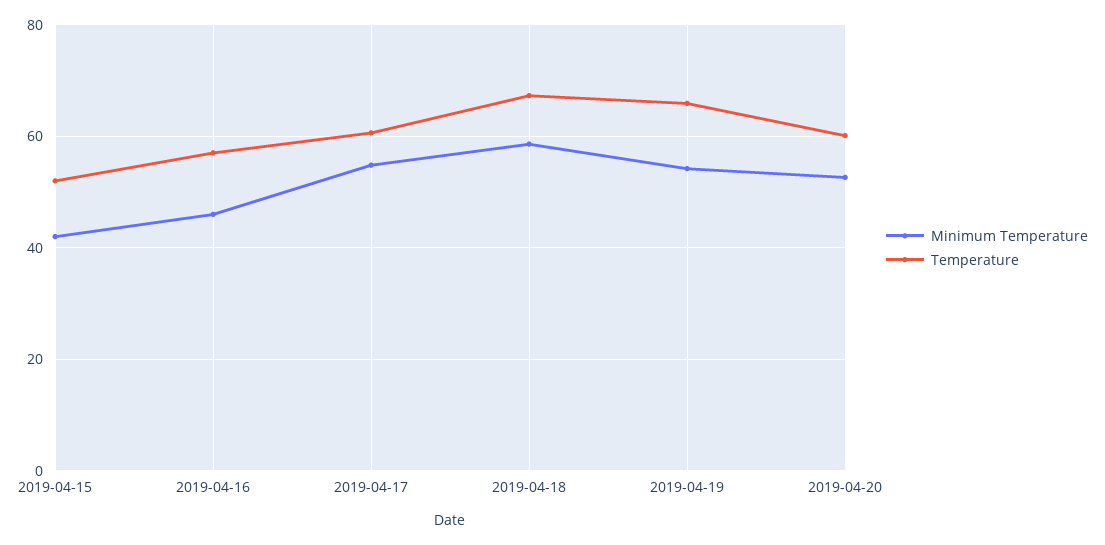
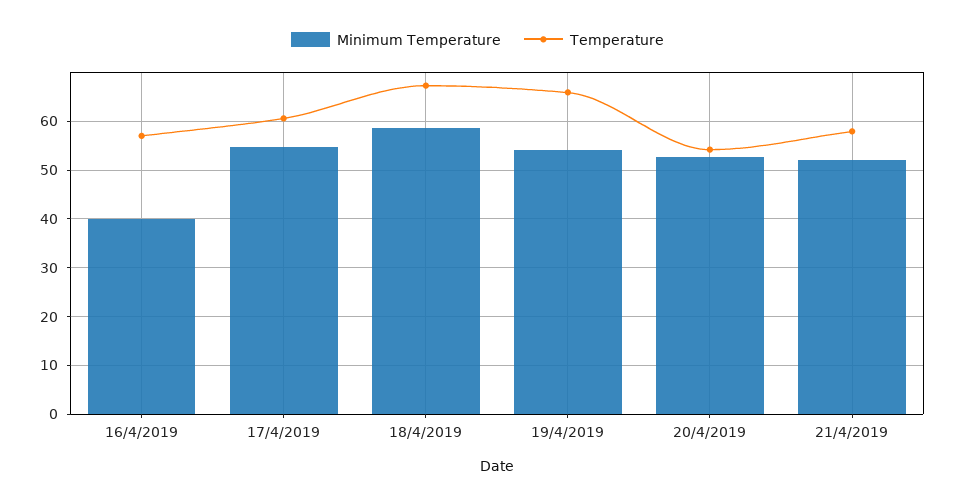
Minimum Temperature, 2019-04-15: 42 -> none
Temperature, 2019-04-15: 52 -> none
Minimum Temperature, 2019-04-16: 46 -> 40
Temperature, 2019-04-20: 60 -> 54
Minimum Temperature, 21/4/2019: none -> 52
Temperature, 21/4/2019: none -> 58

